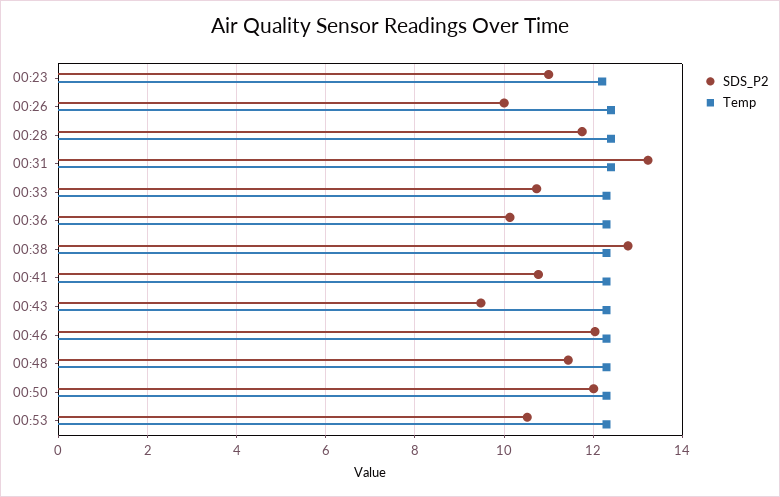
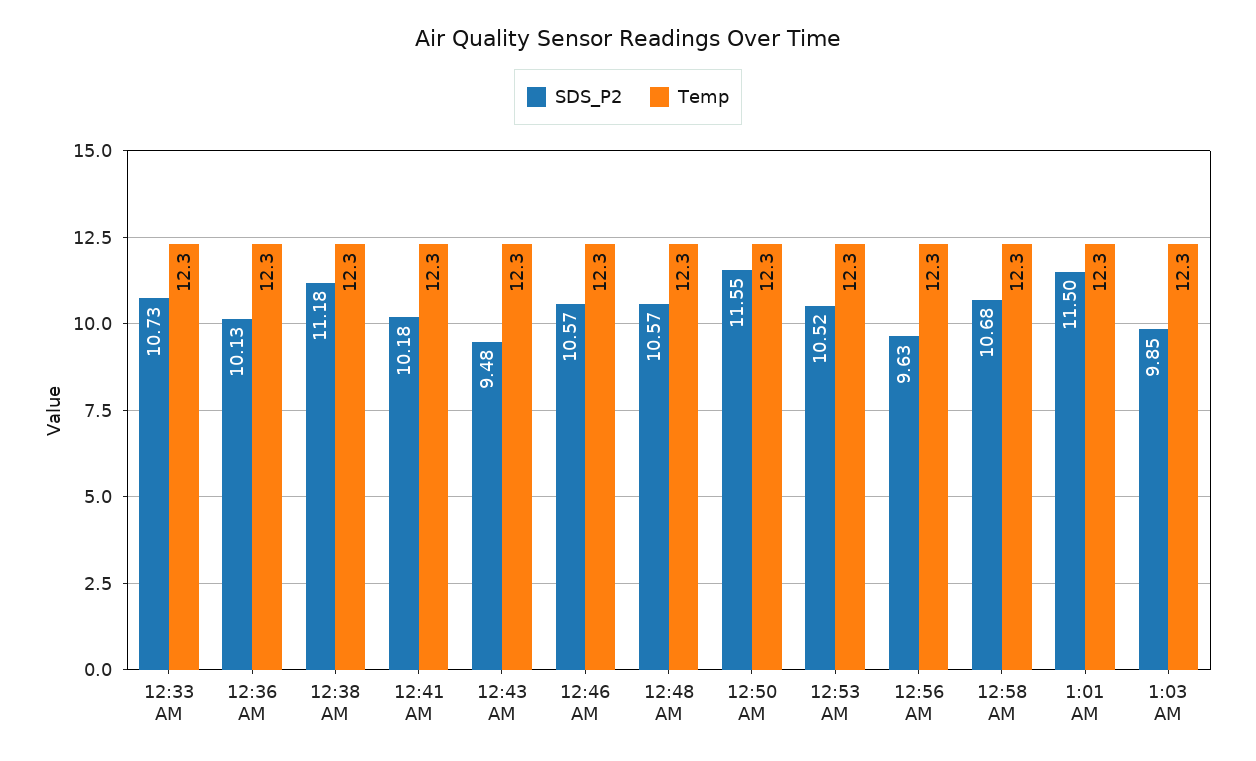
SDS_P2, 00:23: 11 -> none
Temp, 00:23: 12.2 -> none
SDS_P2, 00:26: 10 -> none
Temp, 00:26: 12.4 -> none
SDS_P2, 00:28: 11.8 -> none
Temp, 00:28: 12.4 -> none
SDS_P2, 00:31: 13.2 -> none
Temp, 00:31: 12.4 -> none
SDS_P2, 00:38: 12.8 -> 11.18
SDS_P2, 00:41: 10.8 -> 10.18
SDS_P2, 00:46: 12 -> 10.57
SDS_P2, 00:48: 11.4 -> 10.57
SDS_P2, 00:50: 12 -> 11.55
SDS_P2, 12:56 AM: none -> 9.63
Temp, 12:56 AM: none -> 12.3
SDS_P2, 12:58 AM: none -> 10.68
Temp, 12:58 AM: none -> 12.3
SDS_P2, 1:01 AM: none -> 11.5
Temp, 1:01 AM: none -> 12.3
SDS_P2, 1:03 AM: none -> 9.85
Temp, 1:03 AM: none -> 12.3

